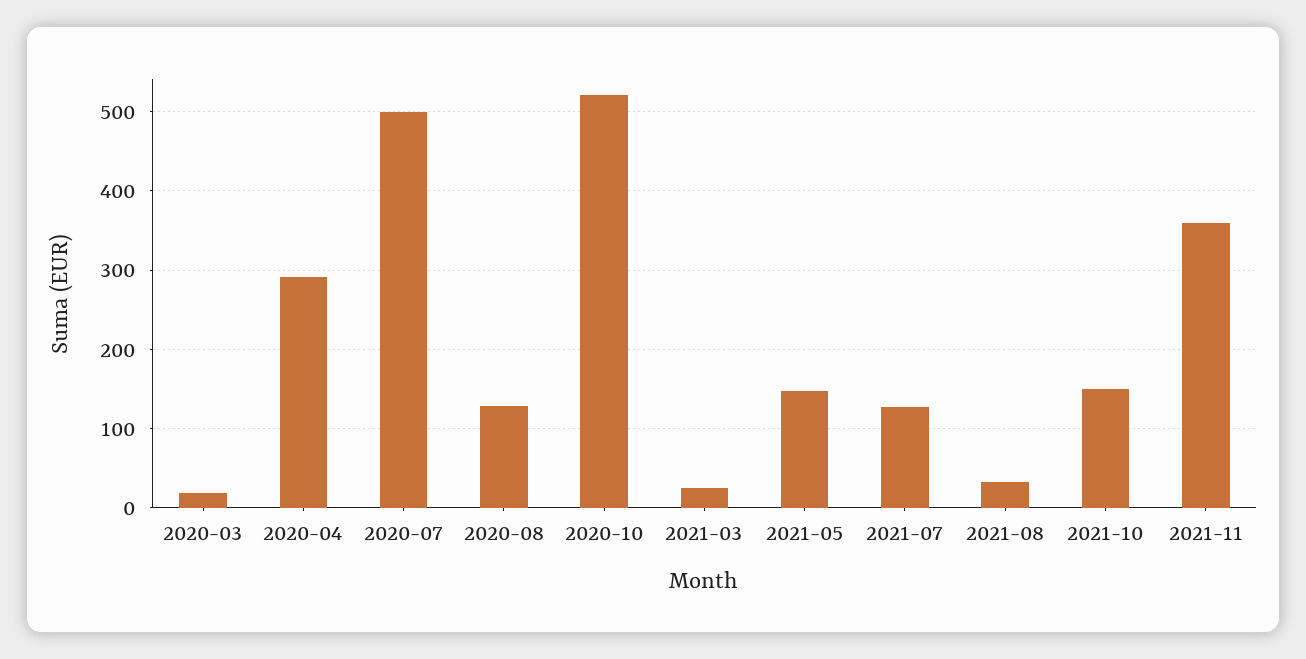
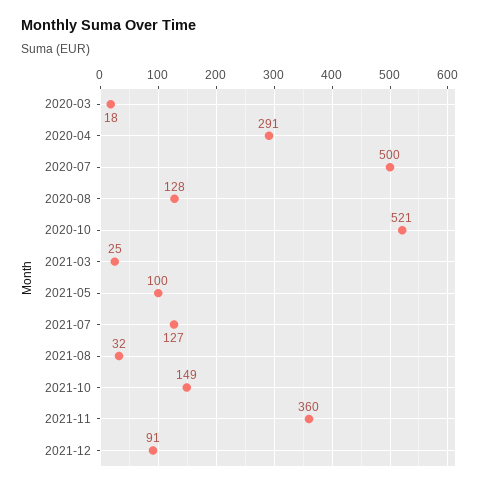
2021-05: 150 -> 100
2021-12: none -> 91

